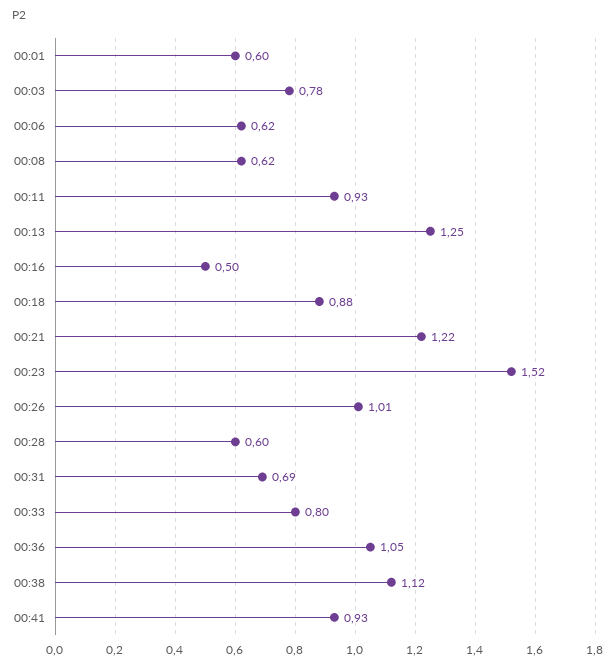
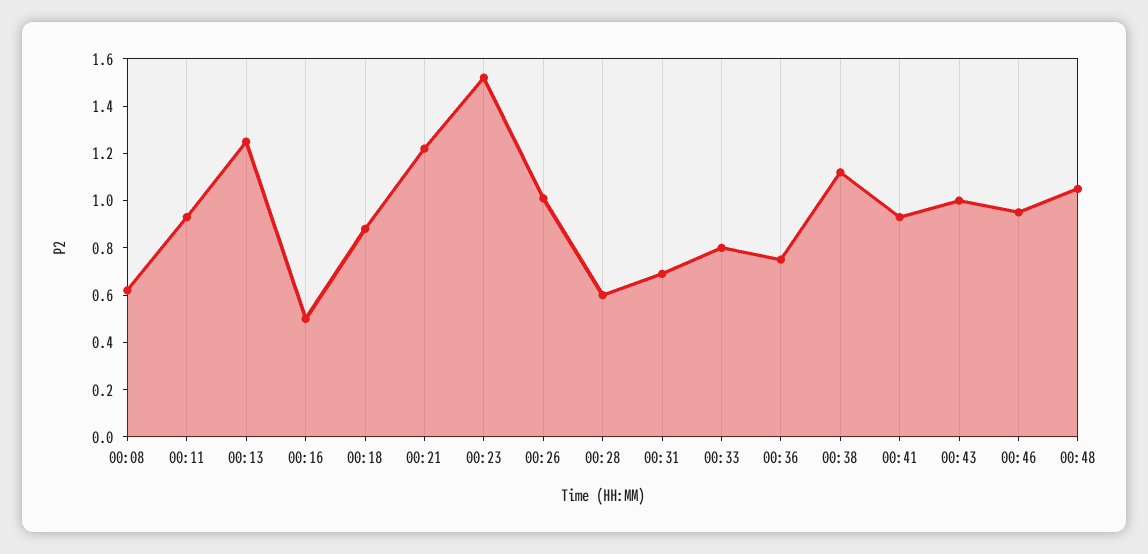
00:01: 0.6 -> none
00:03: 0.78 -> none
00:06: 0.62 -> none
00:36: 1.05 -> 0.75
00:43: none -> 1
00:46: none -> 0.95
00:48: none -> 1.05

